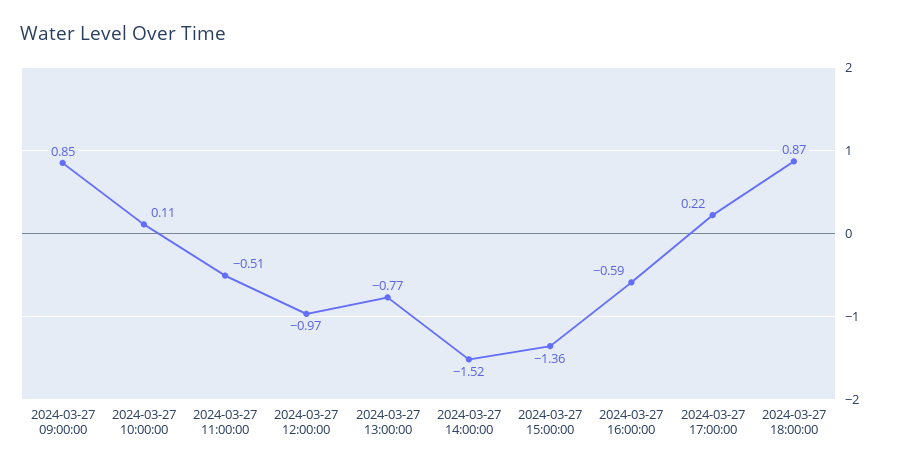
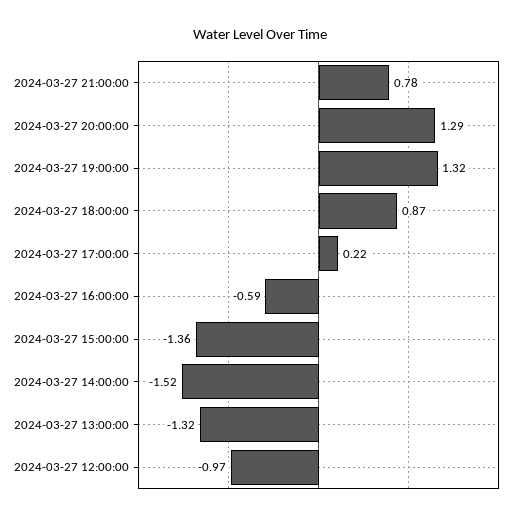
2024-03-27 09:00:00: 0.85 -> none
2024-03-27 10:00:00: 0.11 -> none
2024-03-27 11:00:00: -0.51 -> none
2024-03-27 13:00:00: -0.77 -> -1.32
2024-03-27 21:00:00: none -> 0.78
2024-03-27 20:00:00: none -> 1.29
2024-03-27 19:00:00: none -> 1.32

